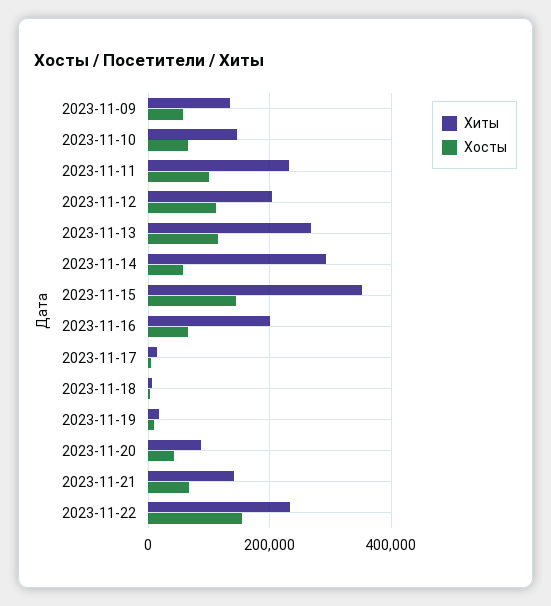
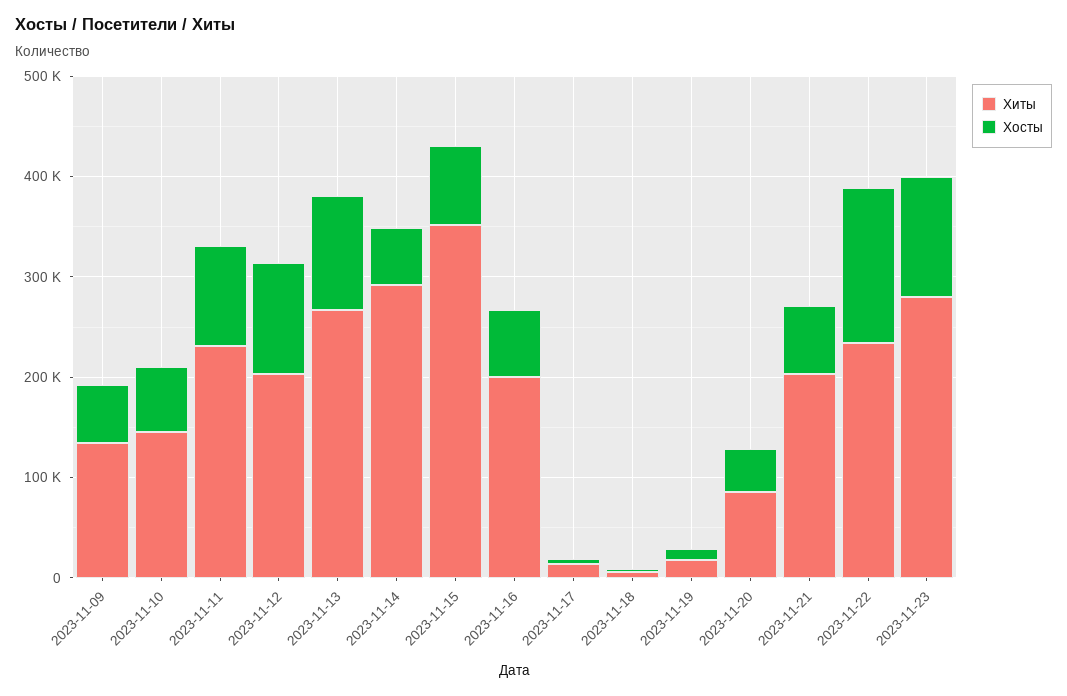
Хосты, 2023-11-15: 140000 -> 80000
Хиты, 2023-11-21: 140000 -> 200000
Хиты, 2023-11-23: none -> 280000
Хосты, 2023-11-23: none -> 120000

